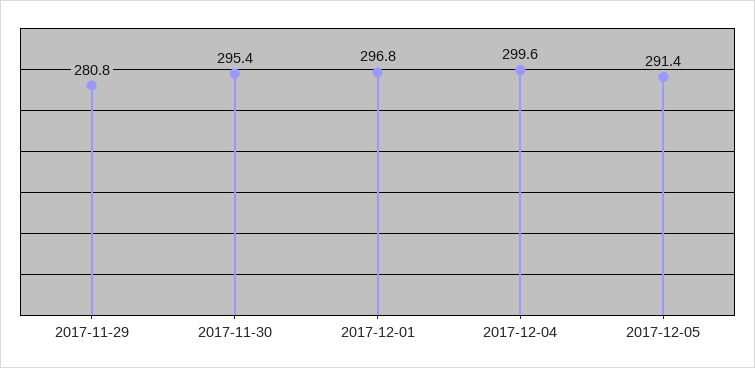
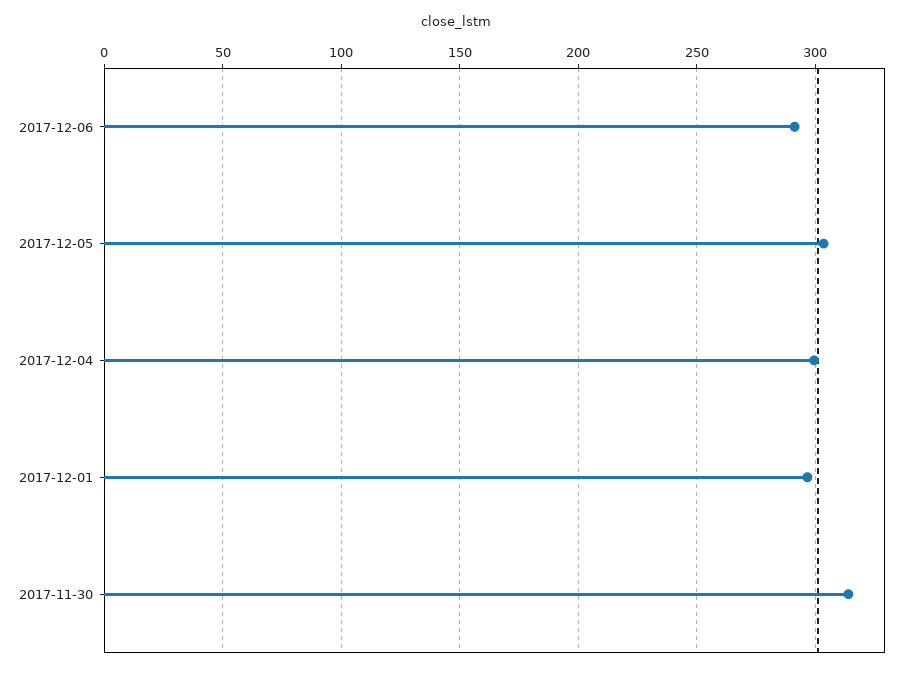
2017-11-29: 280.8 -> none
2017-11-30: 295.4 -> 315
2017-12-05: 291.4 -> 305
2017-12-06: none -> 290

